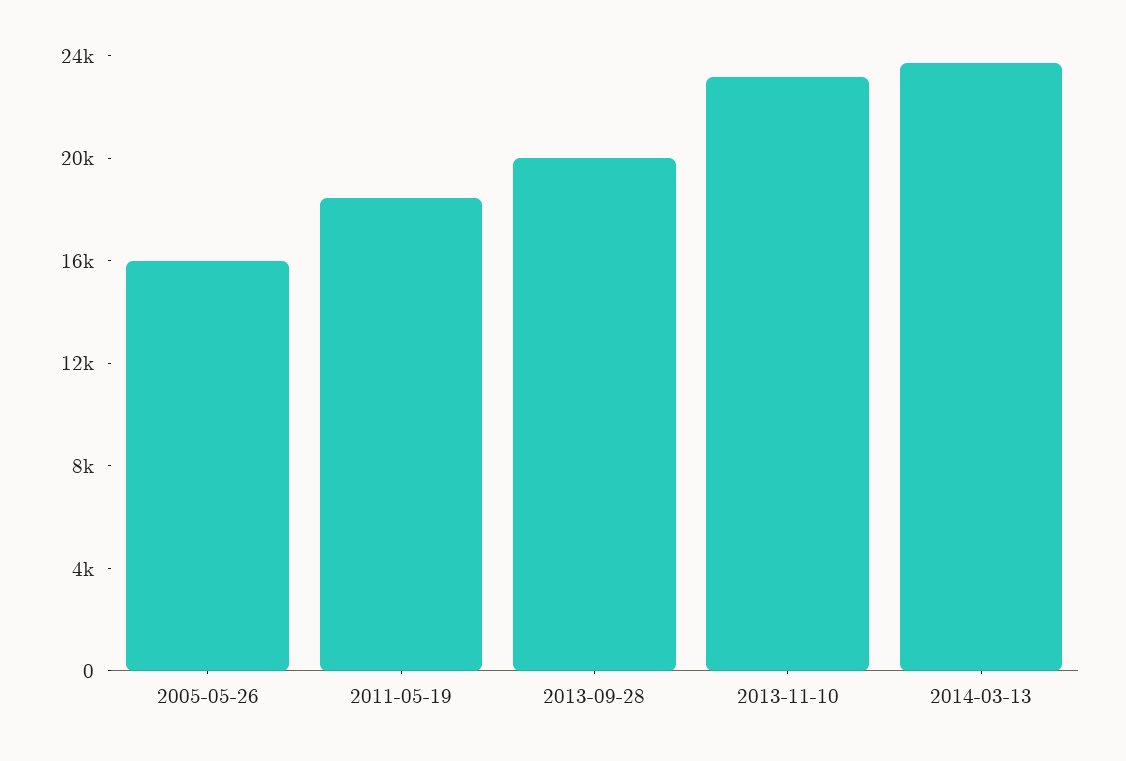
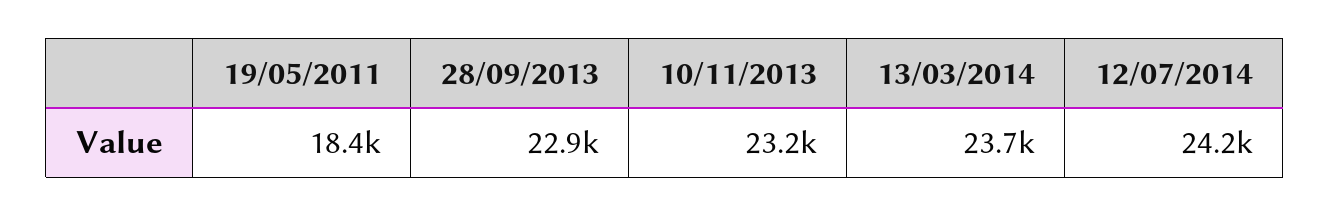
2005-05-26: 16000 -> none
2013-09-28: 20000 -> 22900
12/07/2014: none -> 24200

